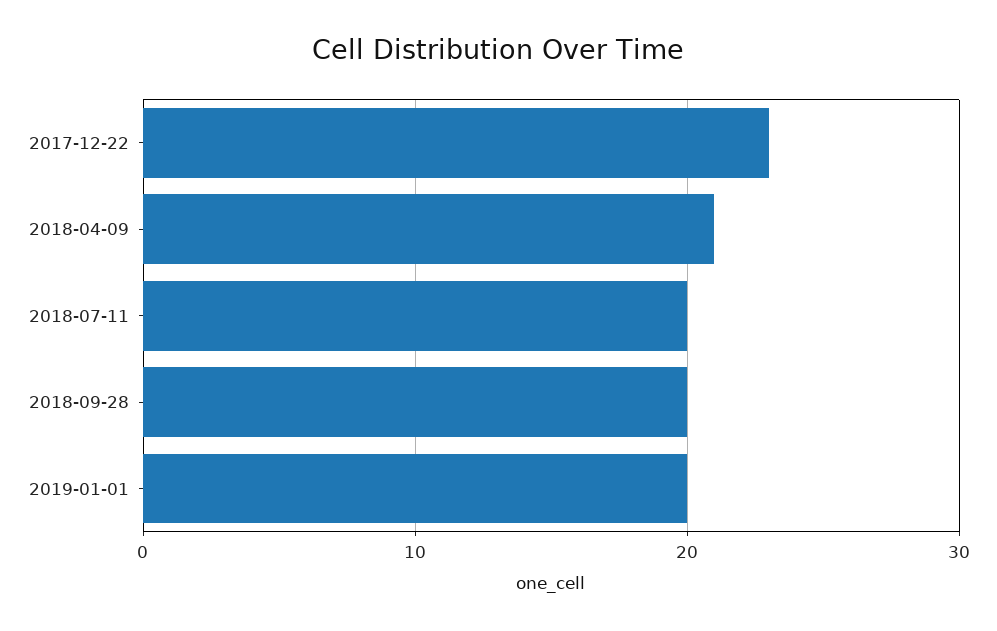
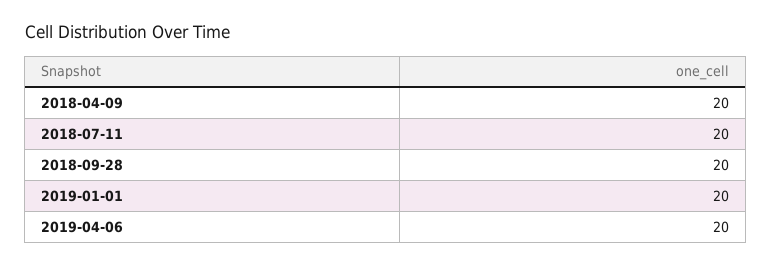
2017-12-22: 23 -> none
2018-04-09: 21 -> 20
2019-04-06: none -> 20

